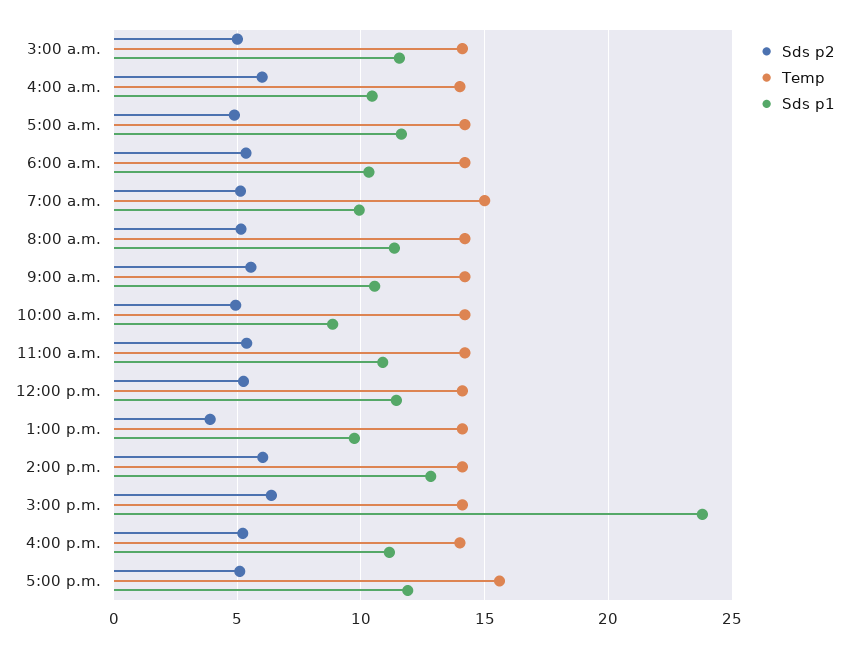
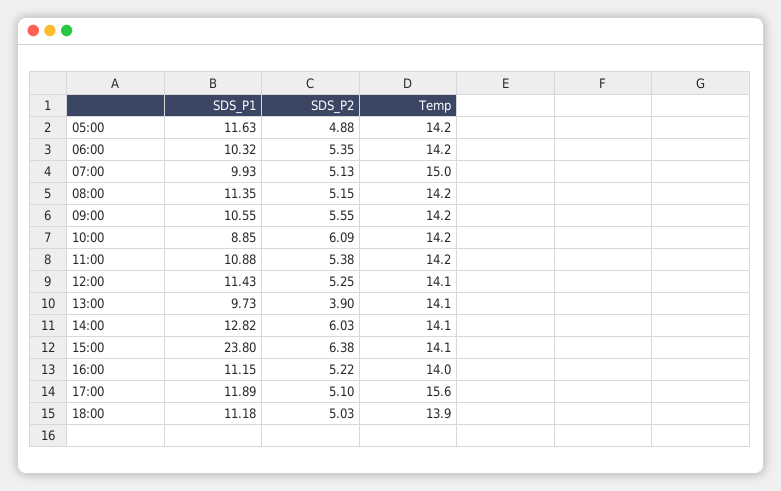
Sds p2, 3:00 a.m.: 5 -> none
Temp, 3:00 a.m.: 14 -> none
Sds p1, 3:00 a.m.: 11.5 -> none
Sds p2, 4:00 a.m.: 6 -> none
Temp, 4:00 a.m.: 14 -> none
Sds p1, 4:00 a.m.: 10.5 -> none
Sds p2, 10:00 a.m.: 5 -> 6.09
Sds p1, 18:00: none -> 11.18
Sds p2, 18:00: none -> 5.03
Temp, 18:00: none -> 13.9

